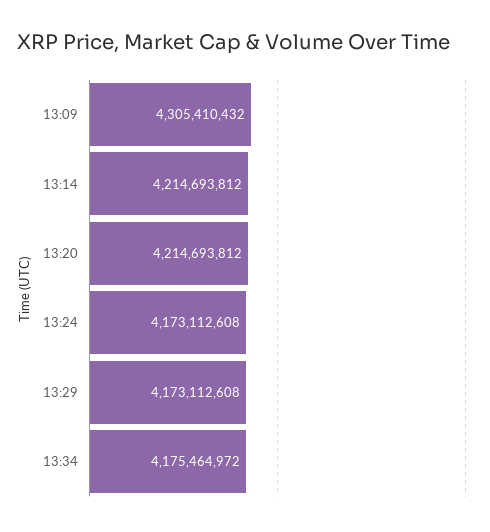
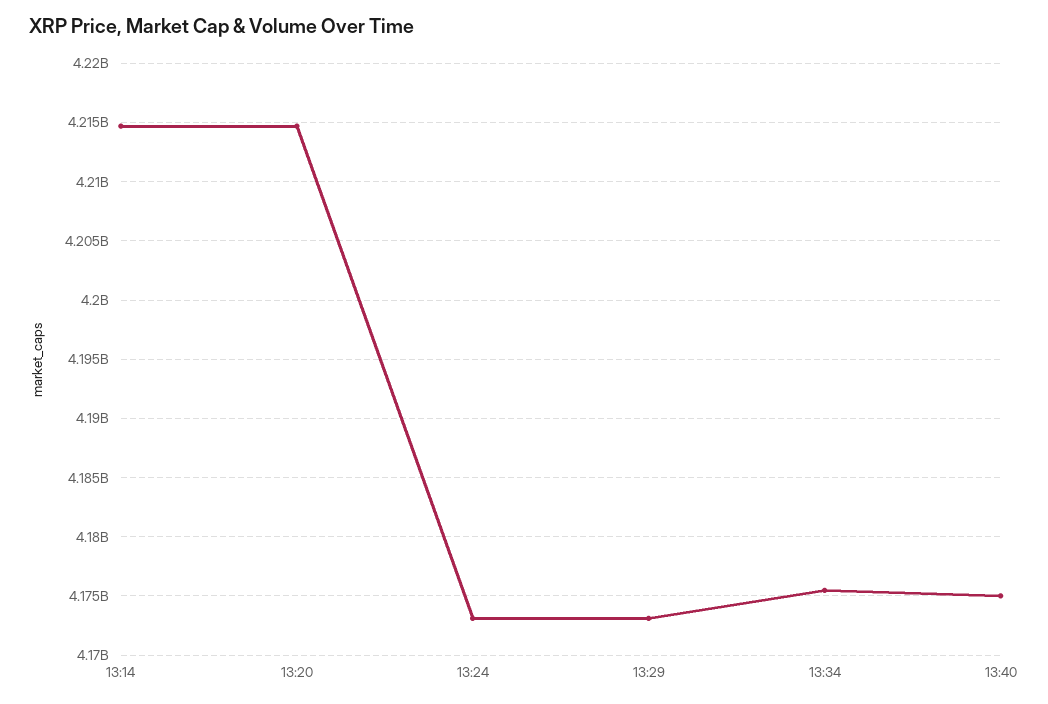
13:09: 4305410432 -> none
13:40: none -> 4175000000

